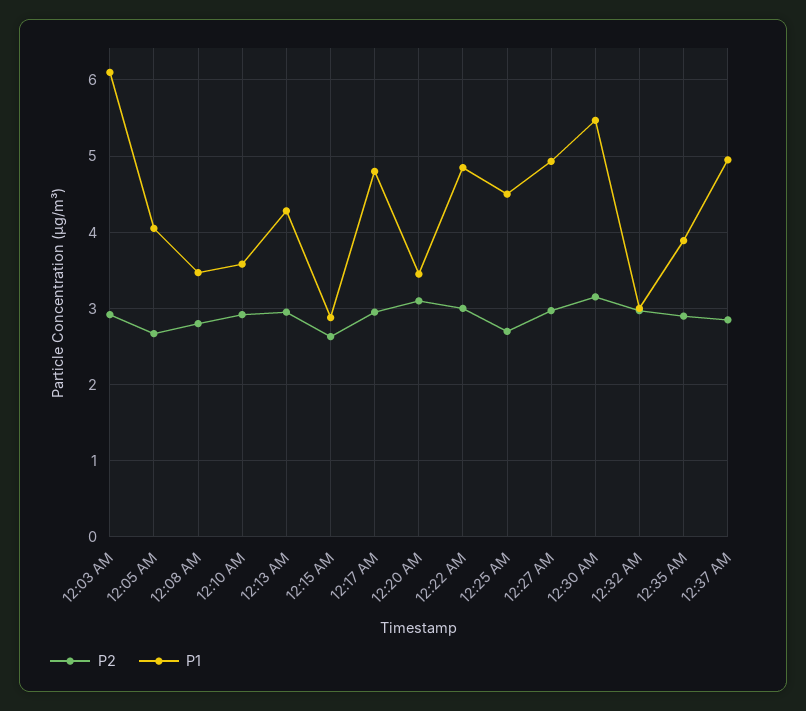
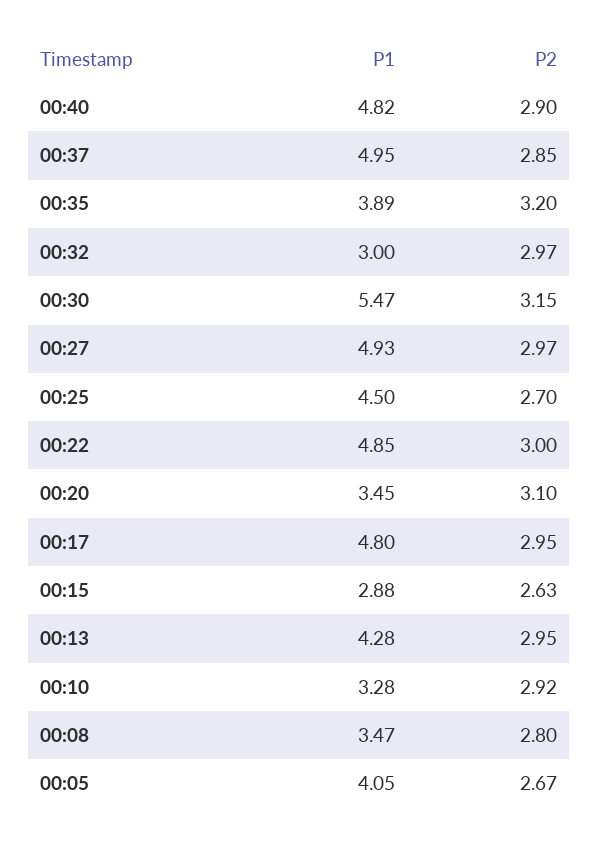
P2, 12:03 AM: 2.9 -> none
P1, 12:03 AM: 6.1 -> none
P1, 12:10 AM: 3.6 -> 3.28
P2, 12:35 AM: 2.9 -> 3.2
P1, 00:40: none -> 4.82
P2, 00:40: none -> 2.9

